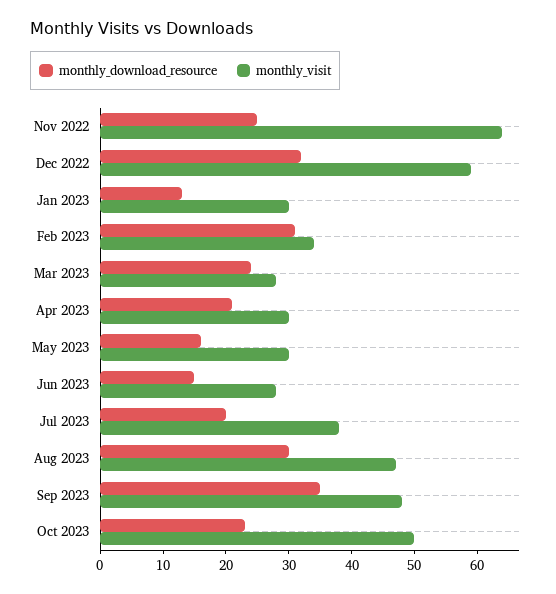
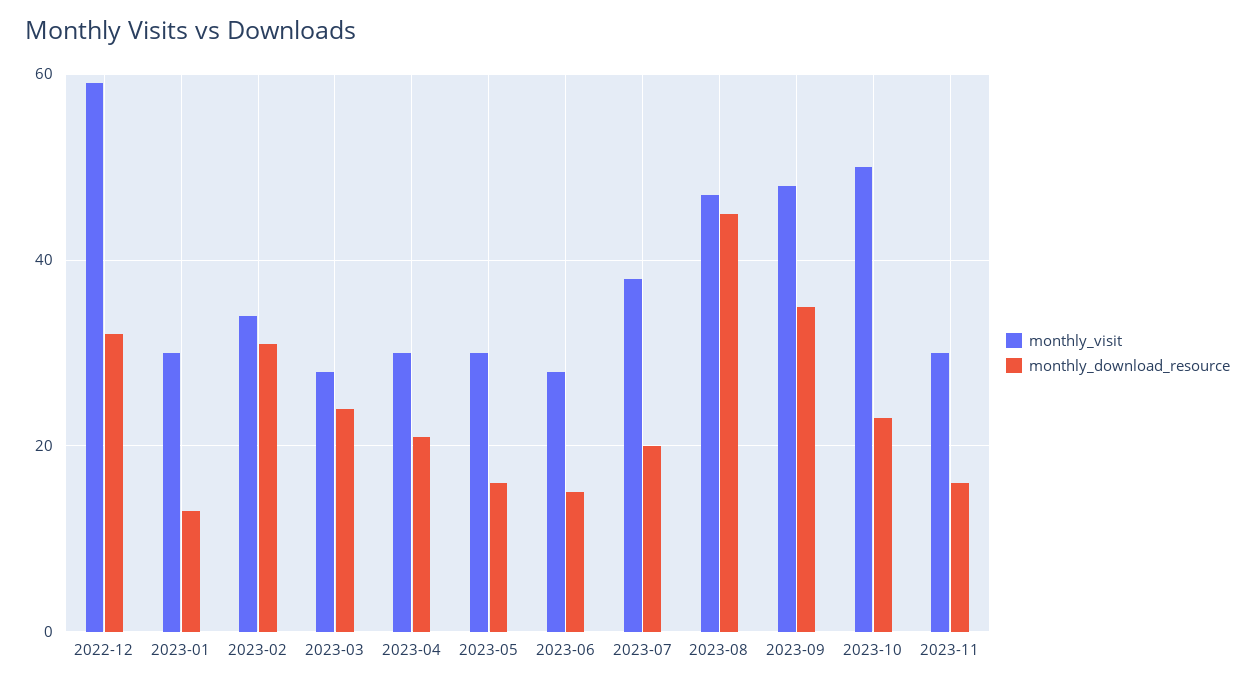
monthly_download_resource, Nov 2022: 25 -> none
monthly_visit, Nov 2022: 65 -> none
monthly_download_resource, Aug 2023: 30 -> 45
monthly_visit, 2023-11: none -> 30
monthly_download_resource, 2023-11: none -> 15

